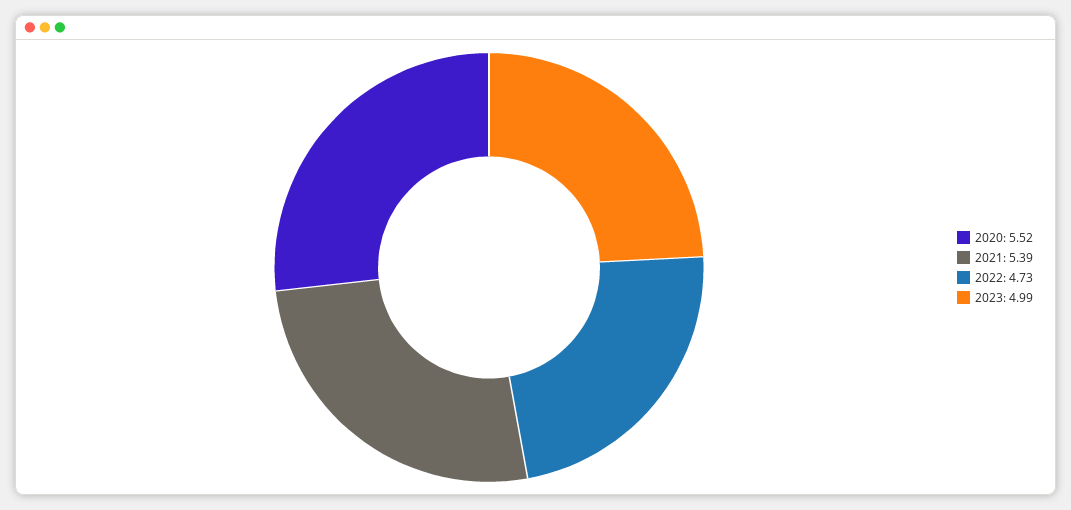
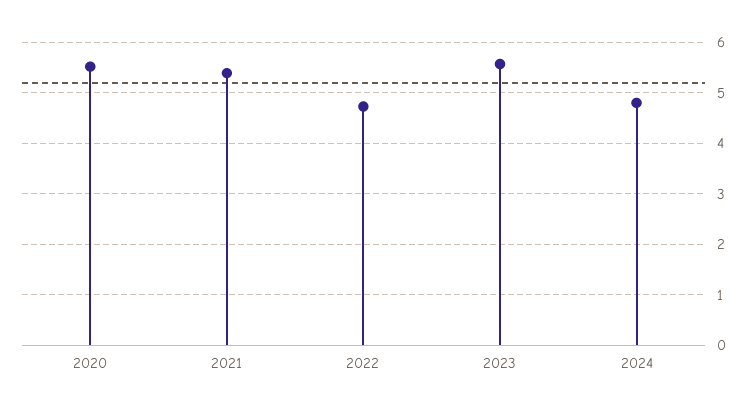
2023: 4.99 -> 5.6
2024: none -> 4.8

